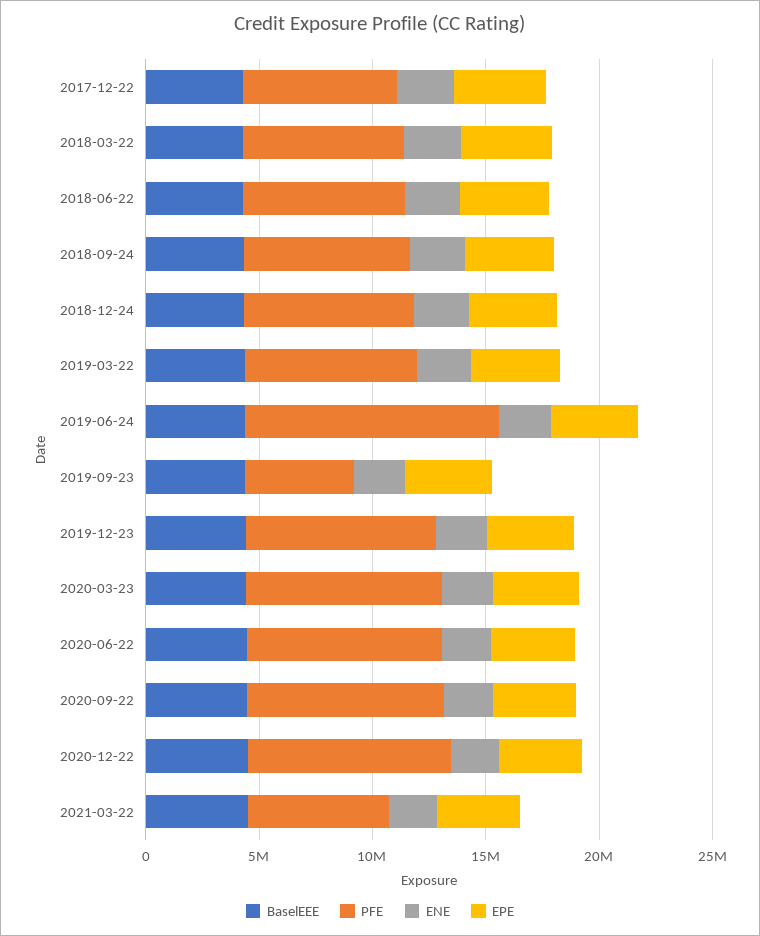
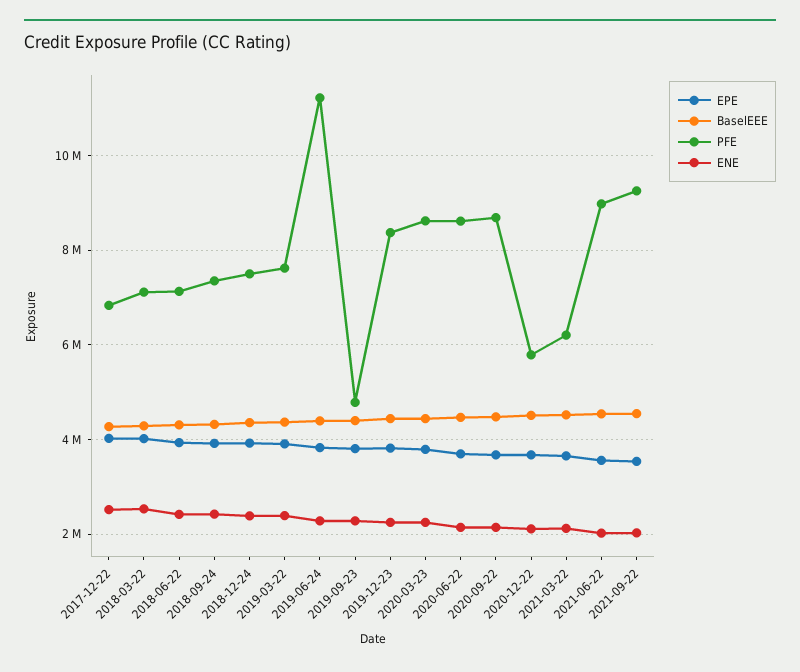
PFE, 2020-12-22: 9000000 -> 5800000
EPE, 2021-06-22: none -> 3600000
BaselEEE, 2021-06-22: none -> 4600000
PFE, 2021-06-22: none -> 9000000
ENE, 2021-06-22: none -> 2000000
EPE, 2021-09-22: none -> 3600000
BaselEEE, 2021-09-22: none -> 4600000
PFE, 2021-09-22: none -> 9200000
ENE, 2021-09-22: none -> 2000000

